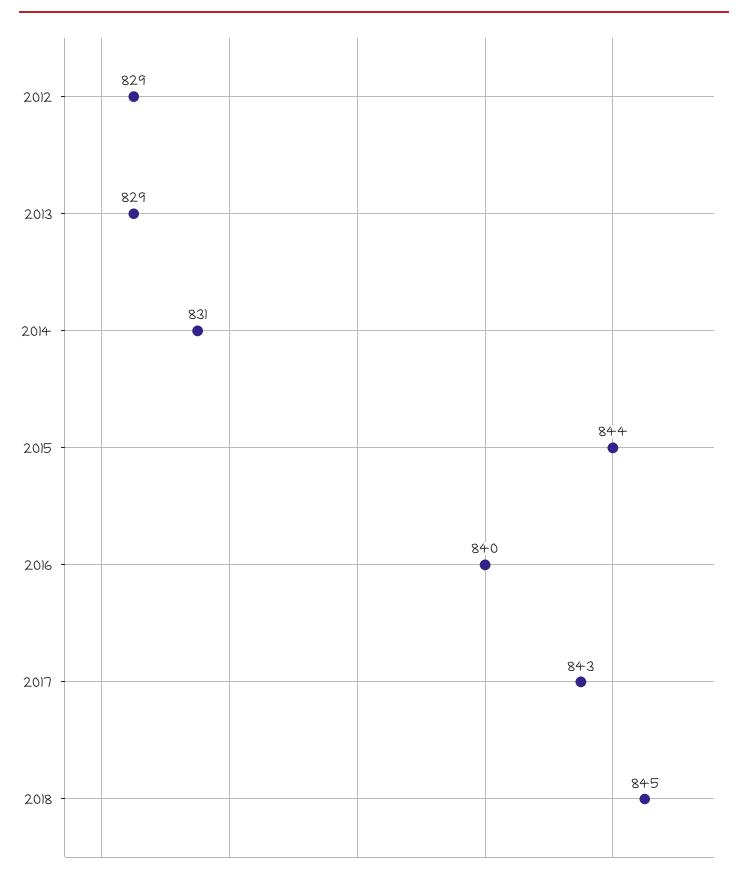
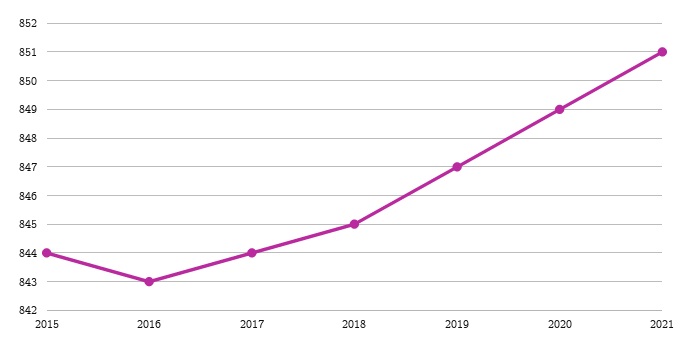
2012: 829 -> none
2013: 829 -> none
2014: 831 -> none
2016: 840 -> 843
2017: 843 -> 844
2019: none -> 847
2020: none -> 849
2021: none -> 851

